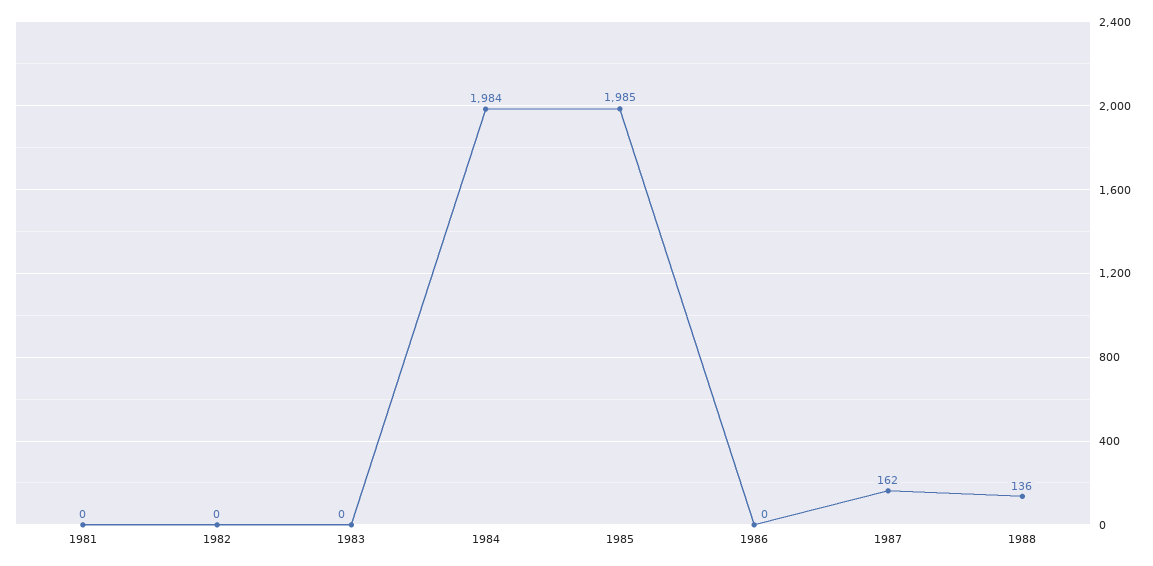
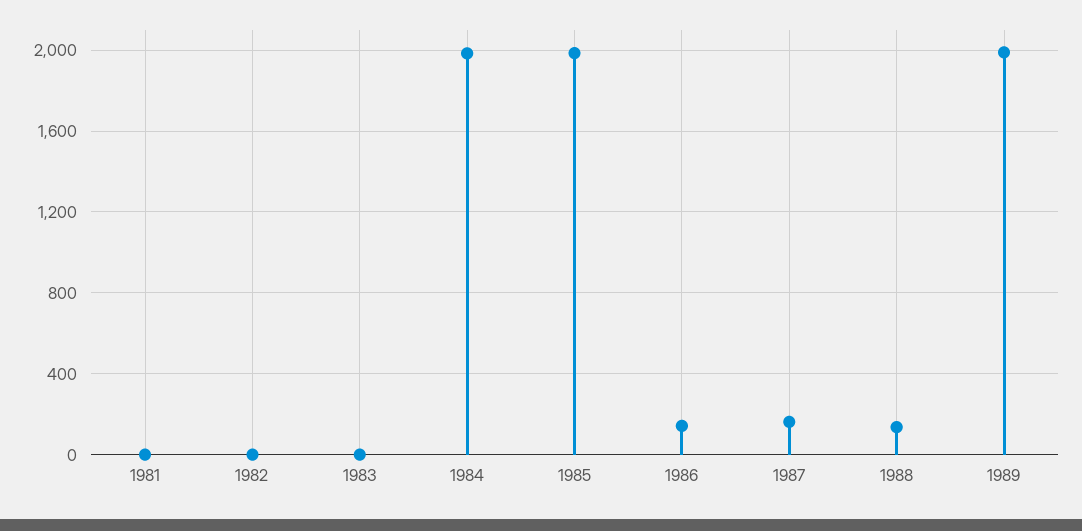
1986: 0 -> 150
1989: none -> 2000

